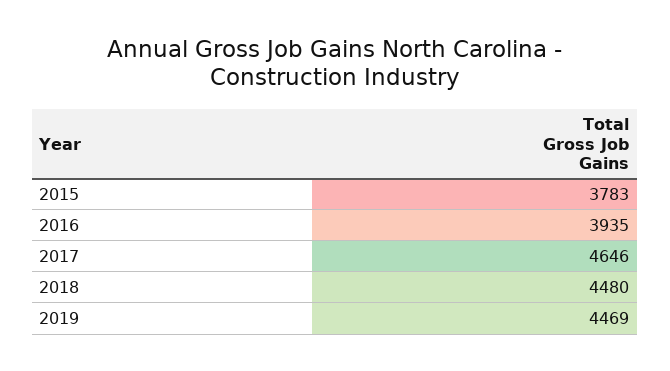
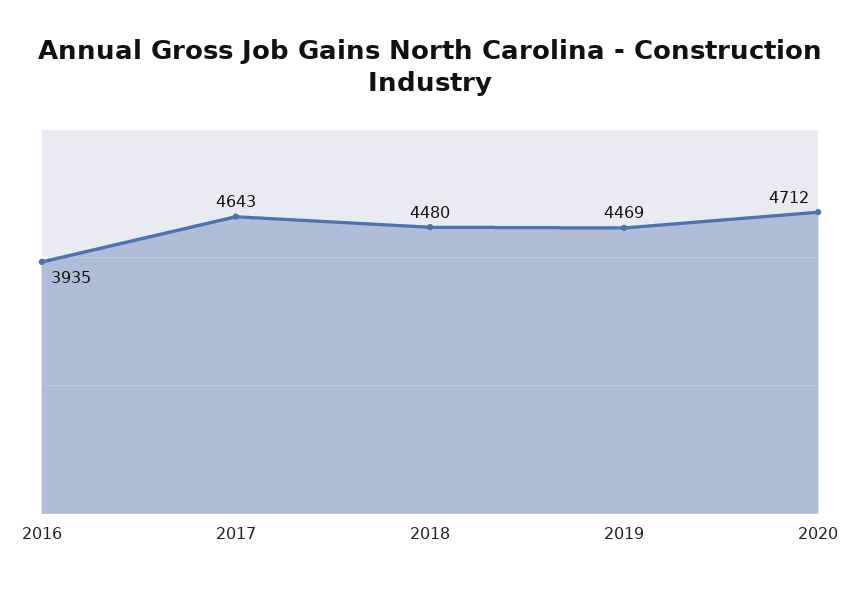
2015: 3783 -> none
2017: 4646 -> 4643
2020: none -> 4712

